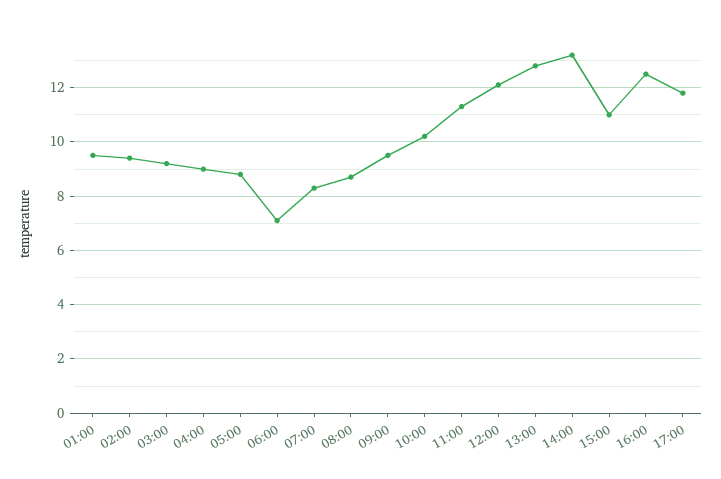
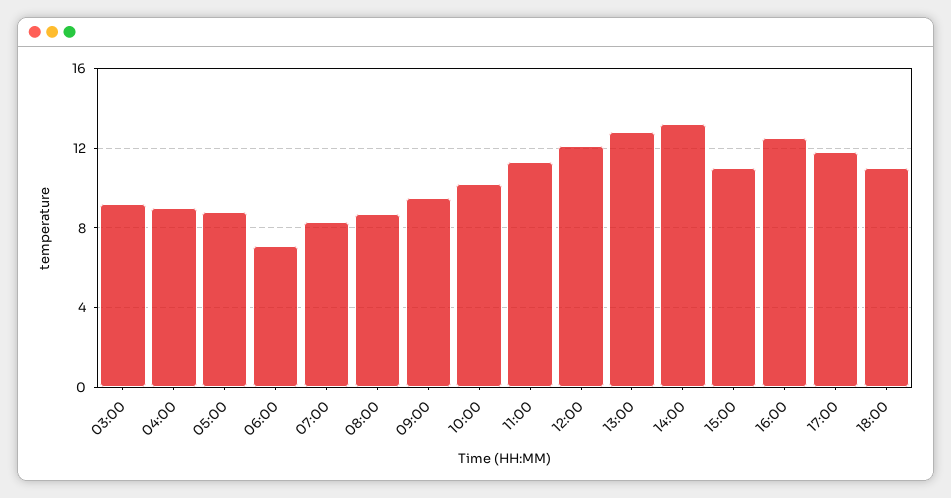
01:00: 9.5 -> none
02:00: 9.5 -> none
18:00: none -> 11

